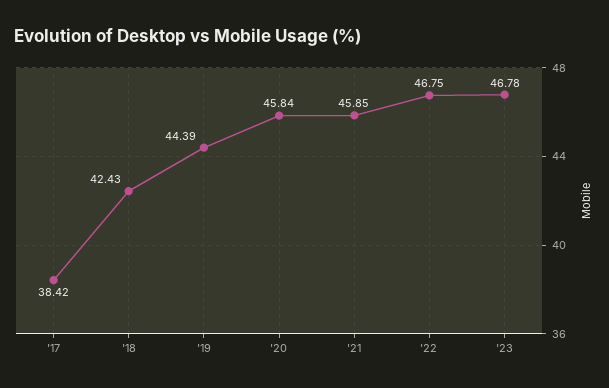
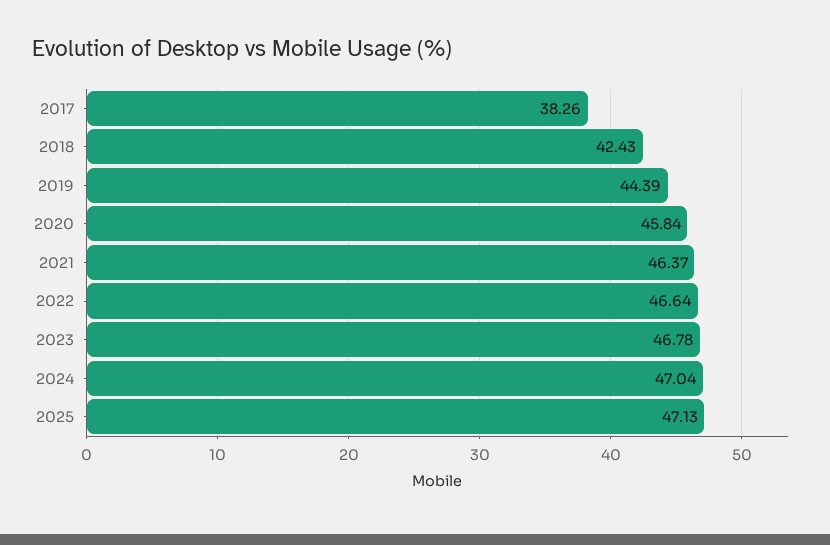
'17: 38.42 -> 38.26
'21: 45.85 -> 46.37
'22: 46.75 -> 46.64
2024: none -> 47.04
2025: none -> 47.13

